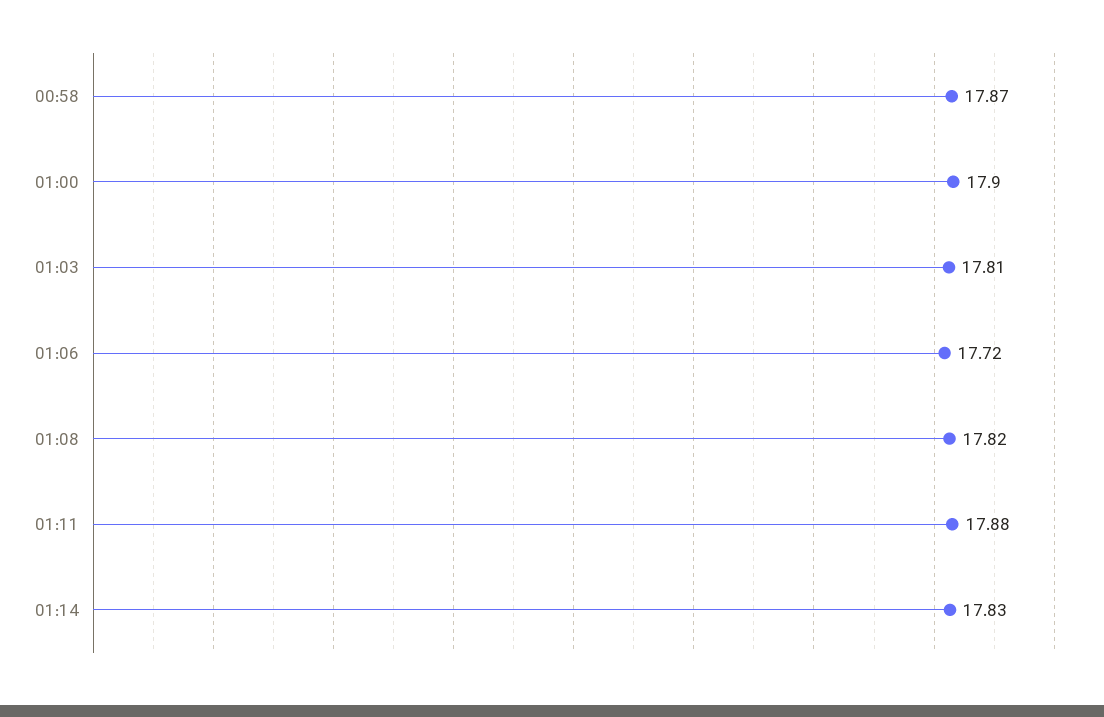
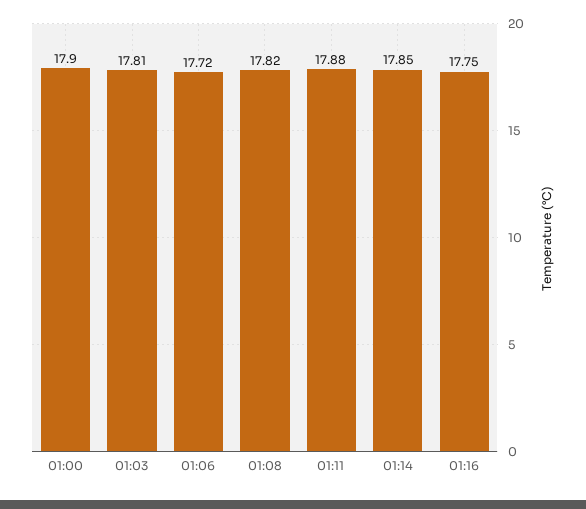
00:58: 17.87 -> none
01:14: 17.83 -> 17.85
01:16: none -> 17.75

